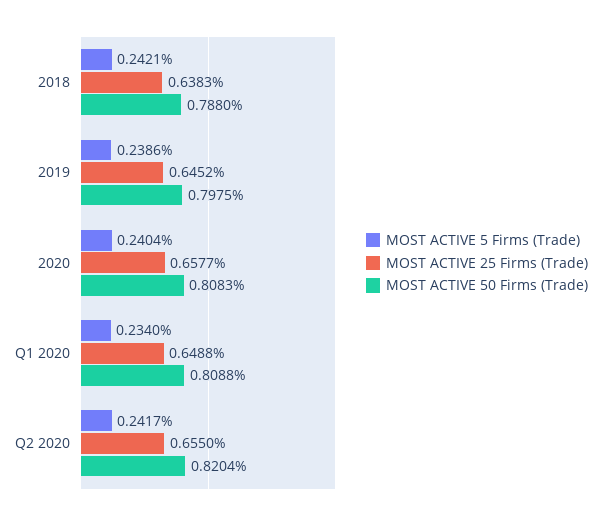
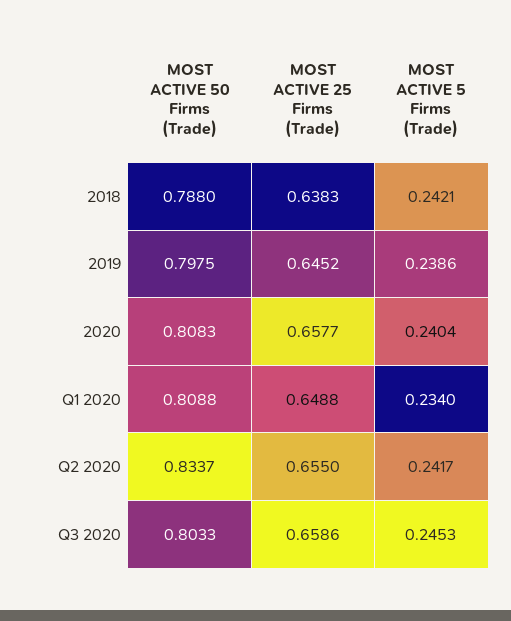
MOST ACTIVE 50 Firms (Trade), Q2 2020: 0.8204 -> 0.8337
MOST ACTIVE 50 Firms (Trade), Q3 2020: none -> 0.8033
MOST ACTIVE 25 Firms (Trade), Q3 2020: none -> 0.6586
MOST ACTIVE 5 Firms (Trade), Q3 2020: none -> 0.2453

